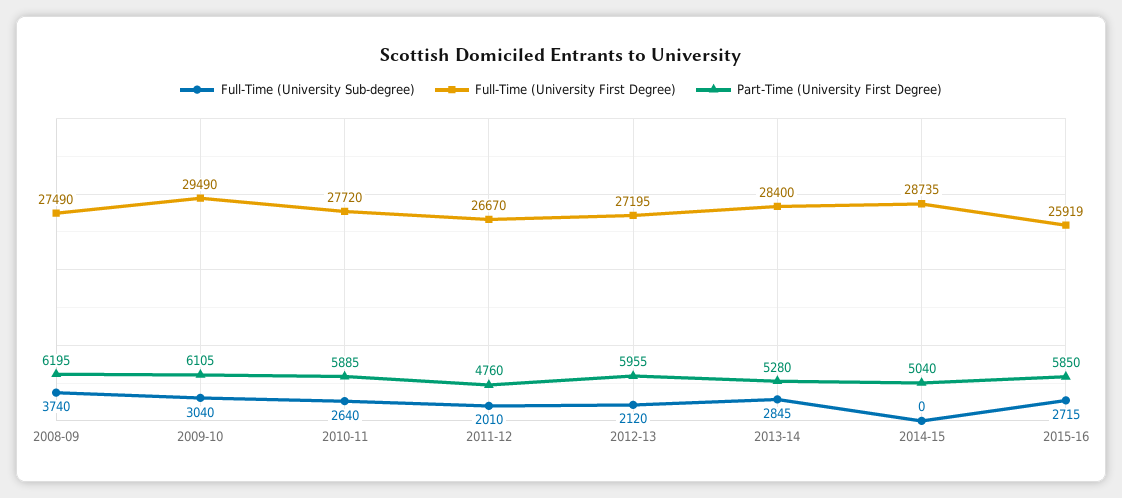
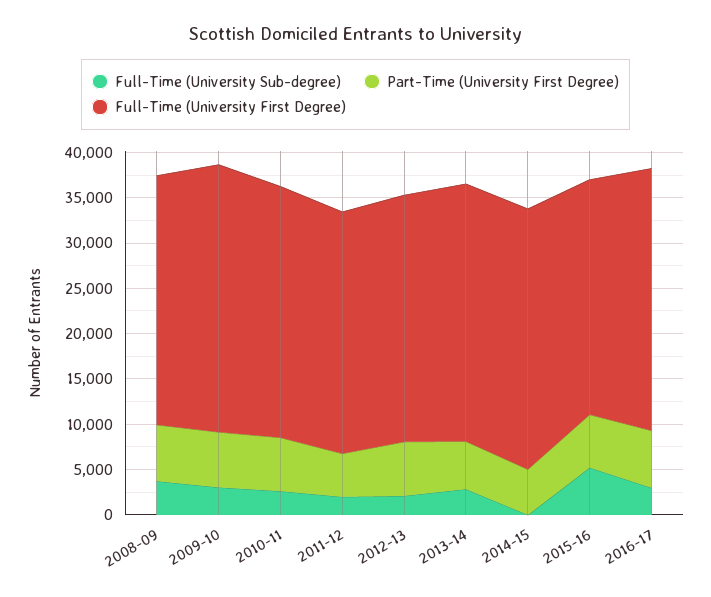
Full-Time (University Sub-degree), 2015-16: 2715 -> 5000
Full-Time (University Sub-degree), 2016-17: none -> 3000
Part-Time (University First Degree), 2016-17: none -> 6000
Full-Time (University First Degree), 2016-17: none -> 29000

